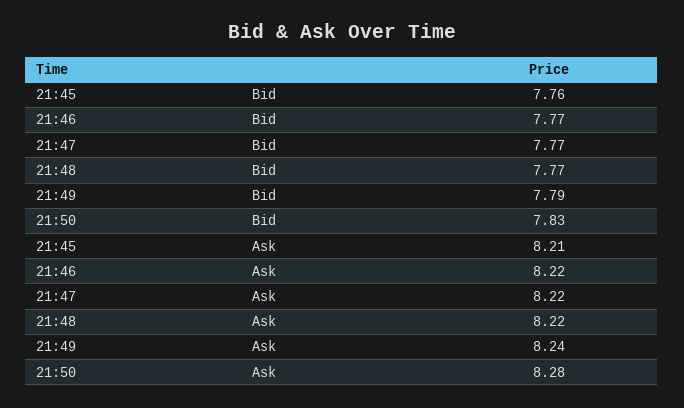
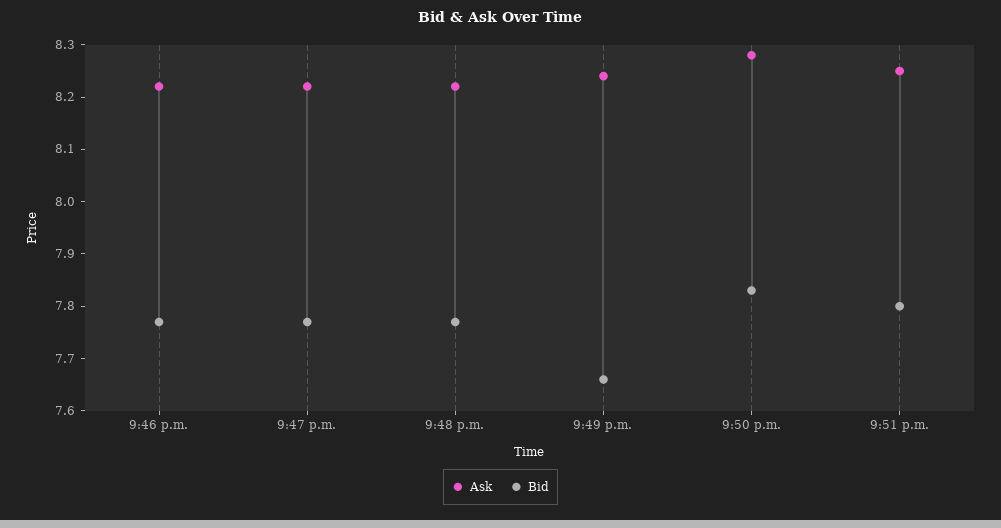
Bid, 21:45: 7.76 -> none
Bid, 21:49: 7.79 -> 7.65
Ask, 21:45: 8.21 -> none
Ask, 9:51 p.m.: none -> 8.25
Bid, 9:51 p.m.: none -> 7.8

